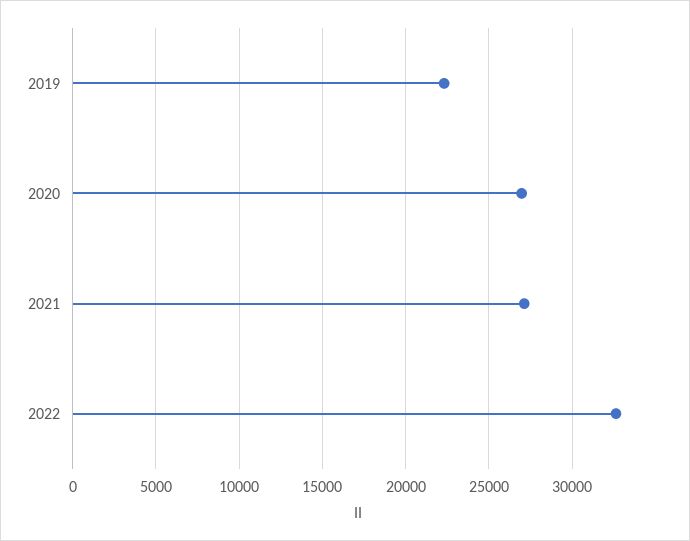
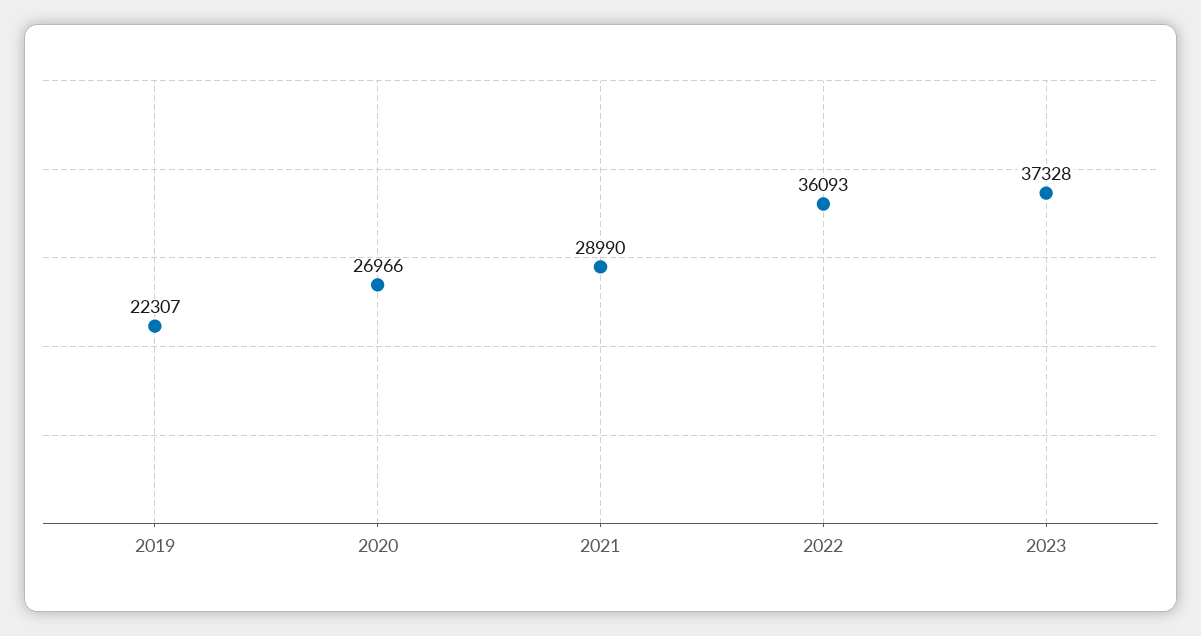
2021: 27000 -> 28990
2022: 32500 -> 36093
2023: none -> 37328

